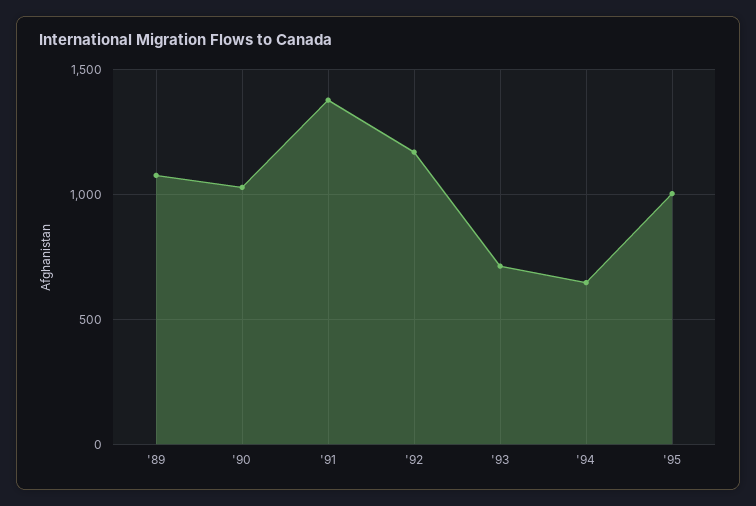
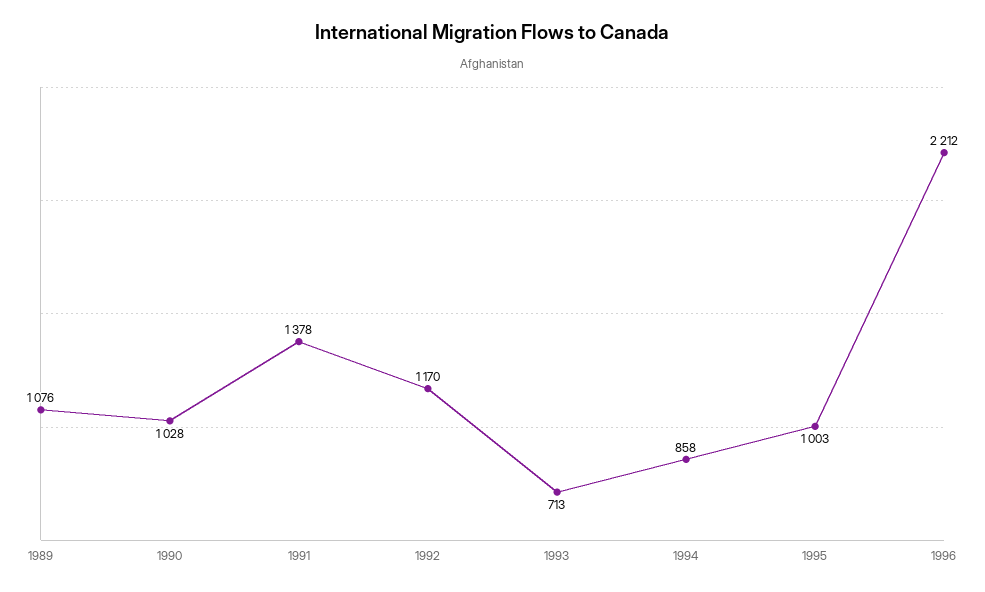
'94: 650 -> 858
1996: none -> 2212

